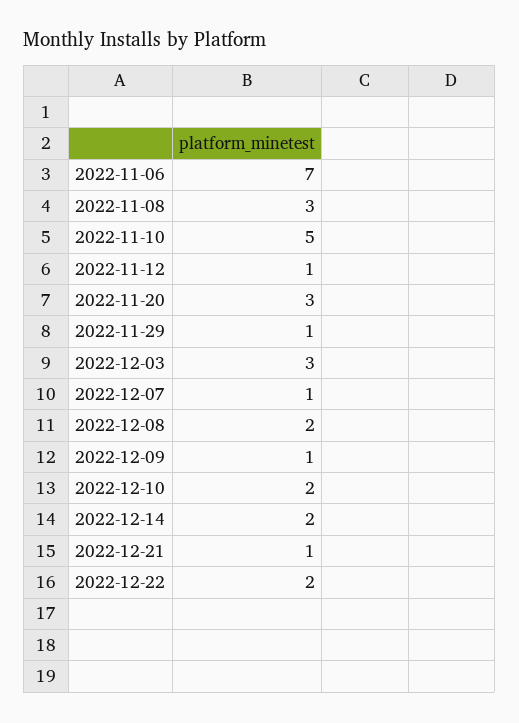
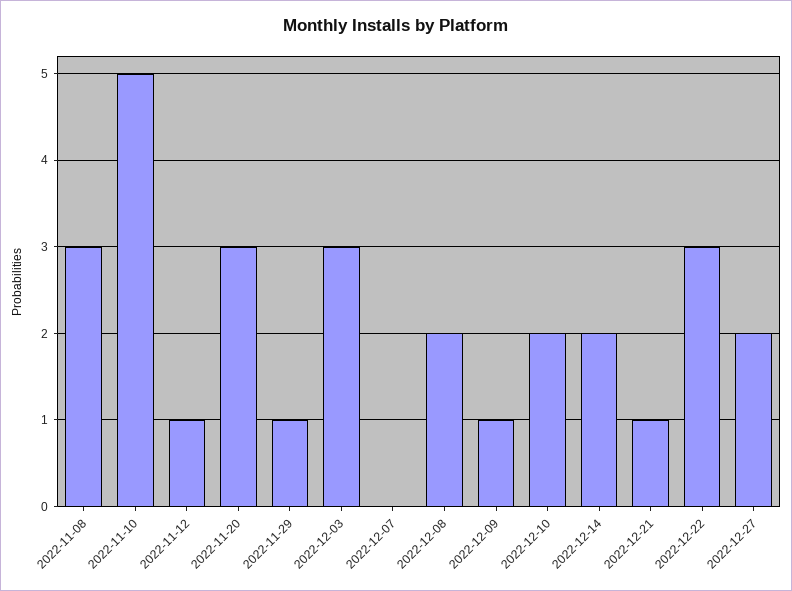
2022-11-06: 7 -> none
2022-12-07: 1 -> 0
2022-12-22: 2 -> 3
2022-12-27: none -> 2

